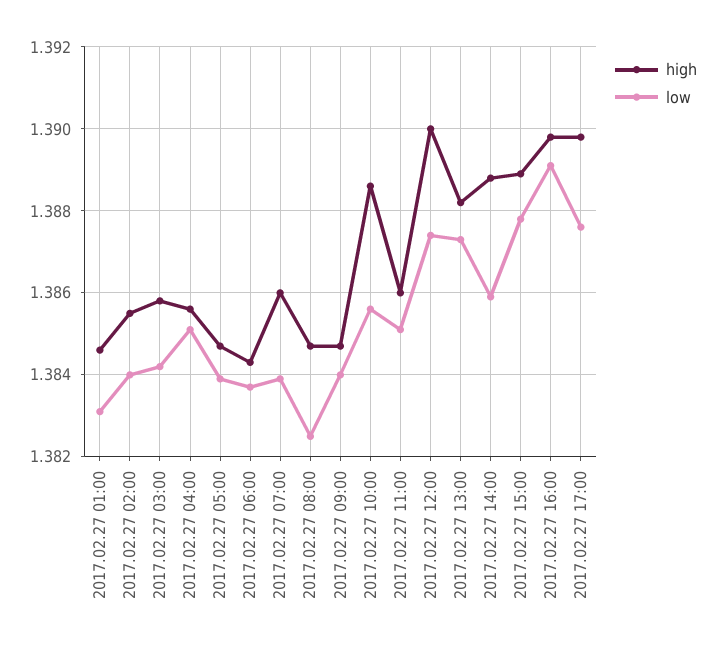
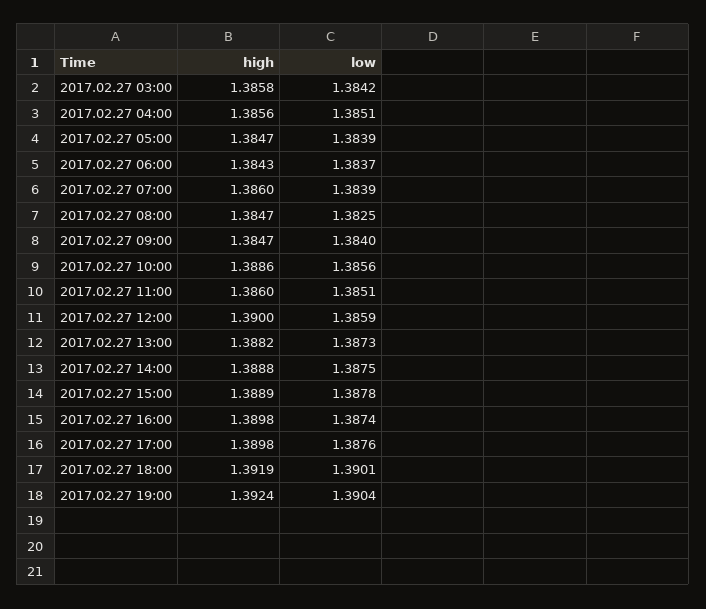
high, 2017.02.27 01:00: 1.3845 -> none
low, 2017.02.27 01:00: 1.383 -> none
high, 2017.02.27 02:00: 1.3855 -> none
low, 2017.02.27 02:00: 1.384 -> none
low, 2017.02.27 12:00: 1.3875 -> 1.3859
low, 2017.02.27 14:00: 1.386 -> 1.3875
low, 2017.02.27 16:00: 1.389 -> 1.3874
high, 2017.02.27 18:00: none -> 1.3919
low, 2017.02.27 18:00: none -> 1.3901
high, 2017.02.27 19:00: none -> 1.3924
low, 2017.02.27 19:00: none -> 1.3904

